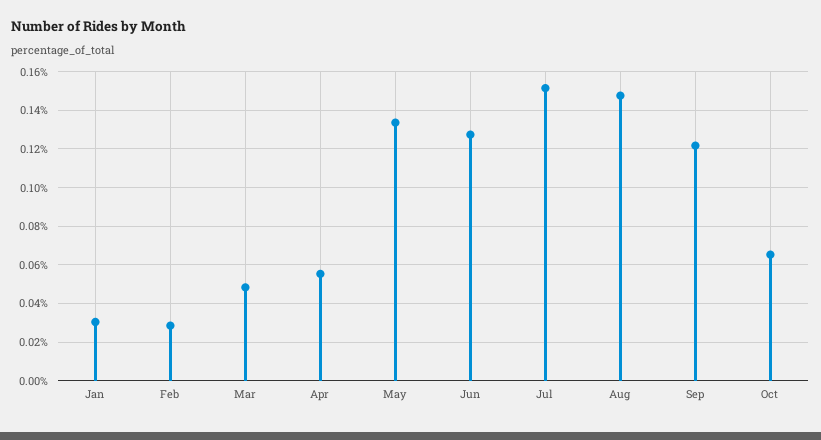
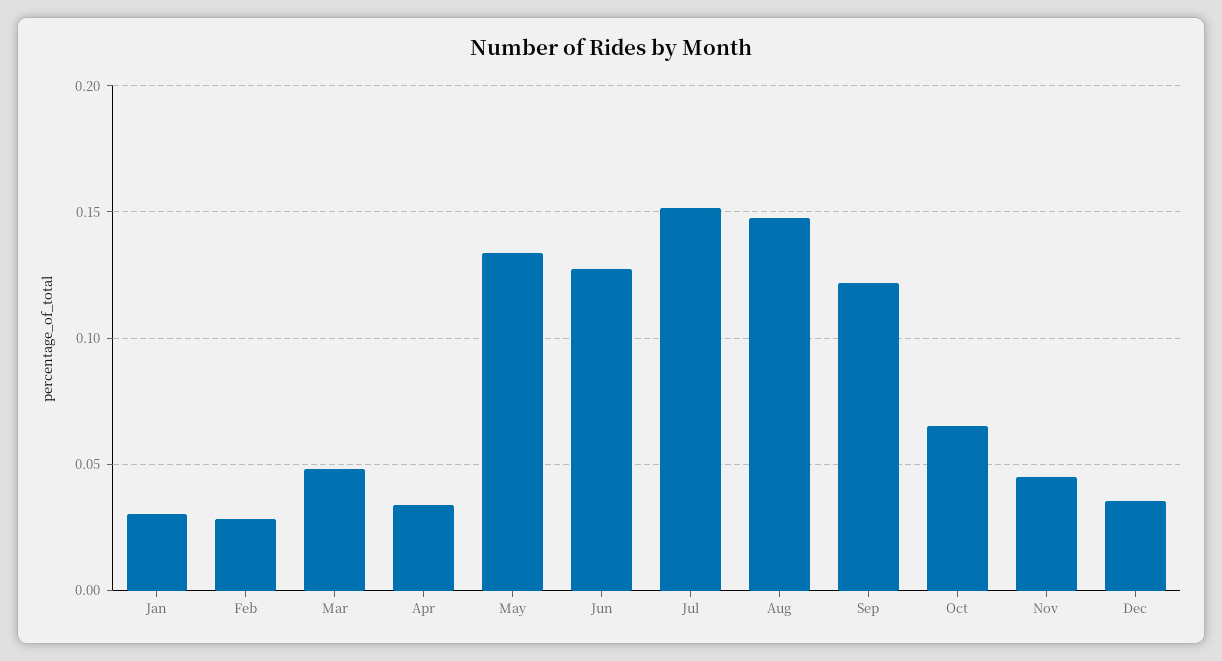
Apr: 0.055 -> 0.035
Nov: none -> 0.045
Dec: none -> 0.035

